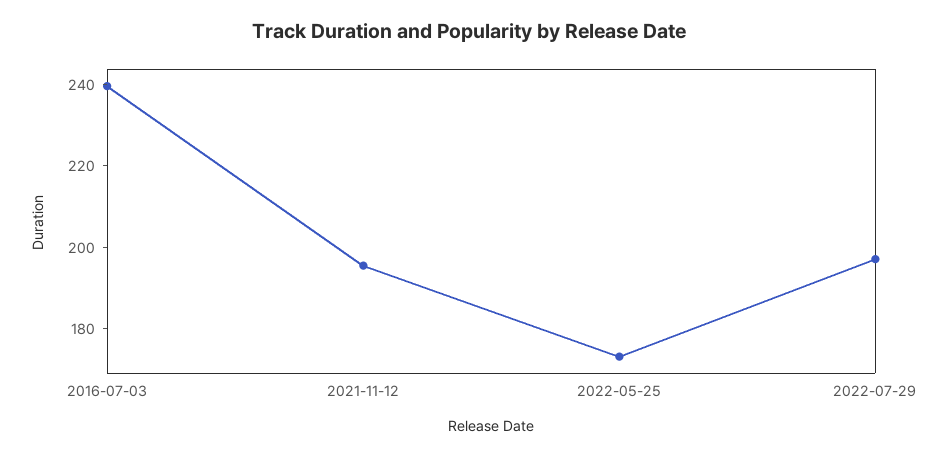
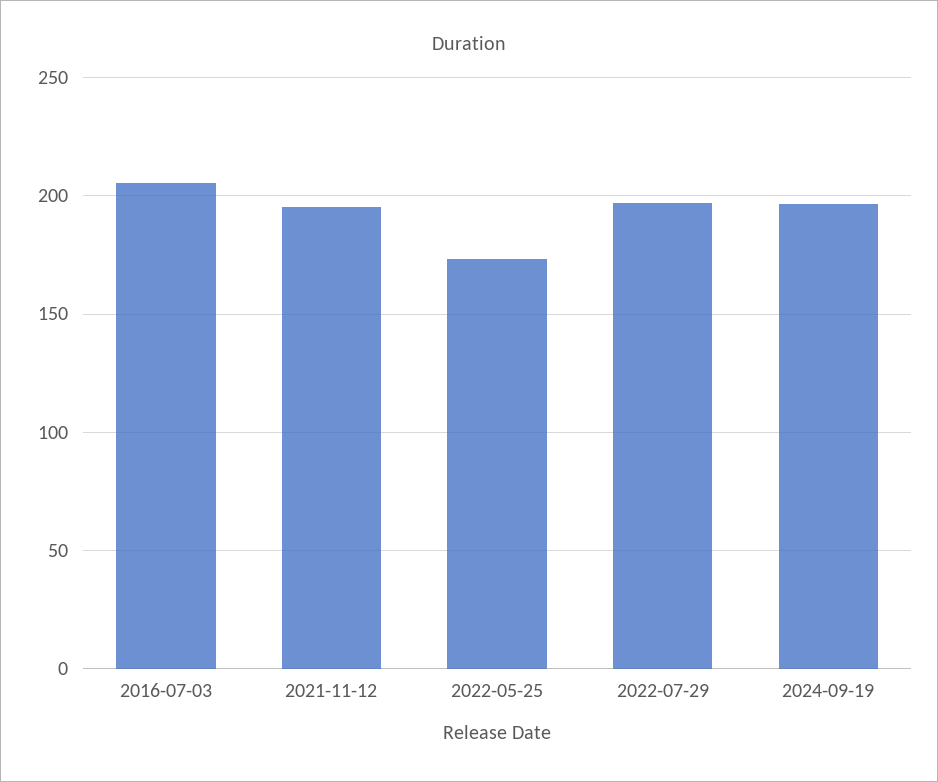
2016-07-03: 240 -> 205
2024-09-19: none -> 195

